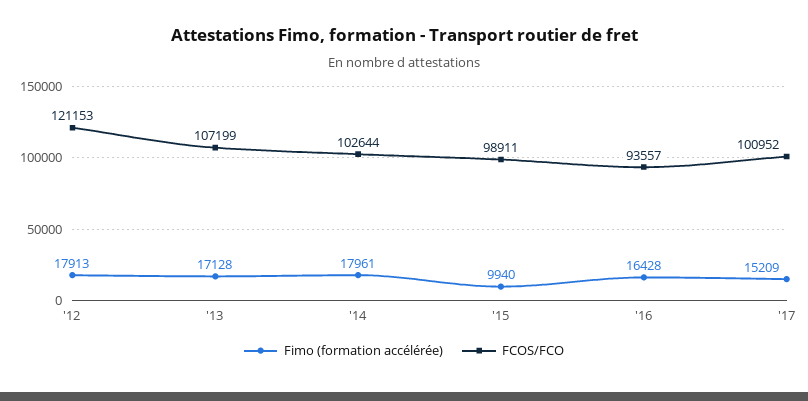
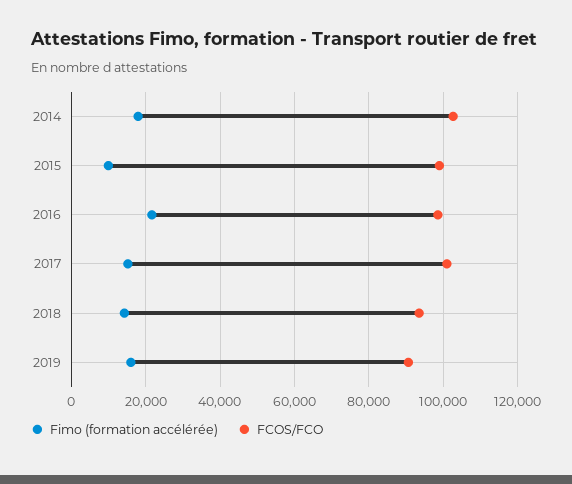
Fimo (formation accélérée), '12: 17913 -> none
FCOS/FCO, '12: 121153 -> none
Fimo (formation accélérée), '13: 17128 -> none
FCOS/FCO, '13: 107199 -> none
Fimo (formation accélérée), '16: 16428 -> 22000
FCOS/FCO, '16: 93557 -> 98000
Fimo (formation accélérée), 2018: none -> 14000
FCOS/FCO, 2018: none -> 94000
Fimo (formation accélérée), 2019: none -> 16000
FCOS/FCO, 2019: none -> 90000

